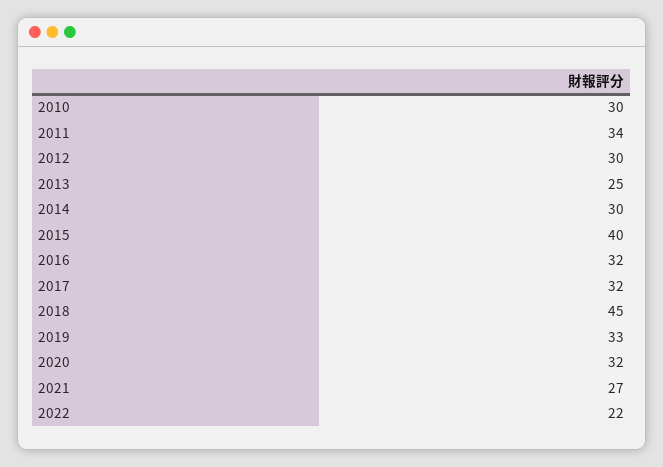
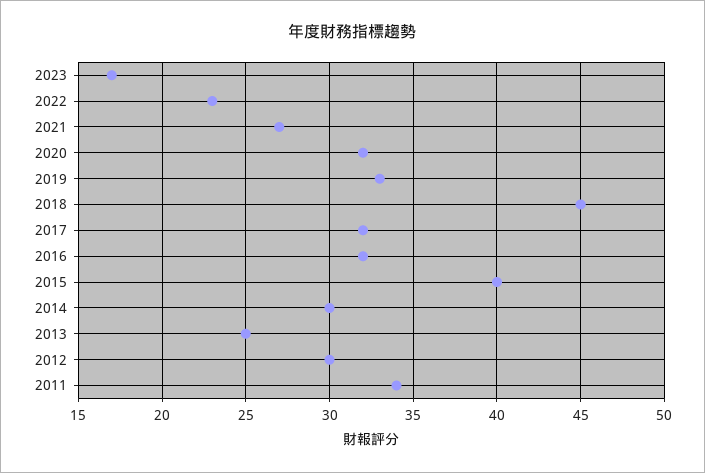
2010: 30 -> none
2022: 22 -> 23
2023: none -> 17

